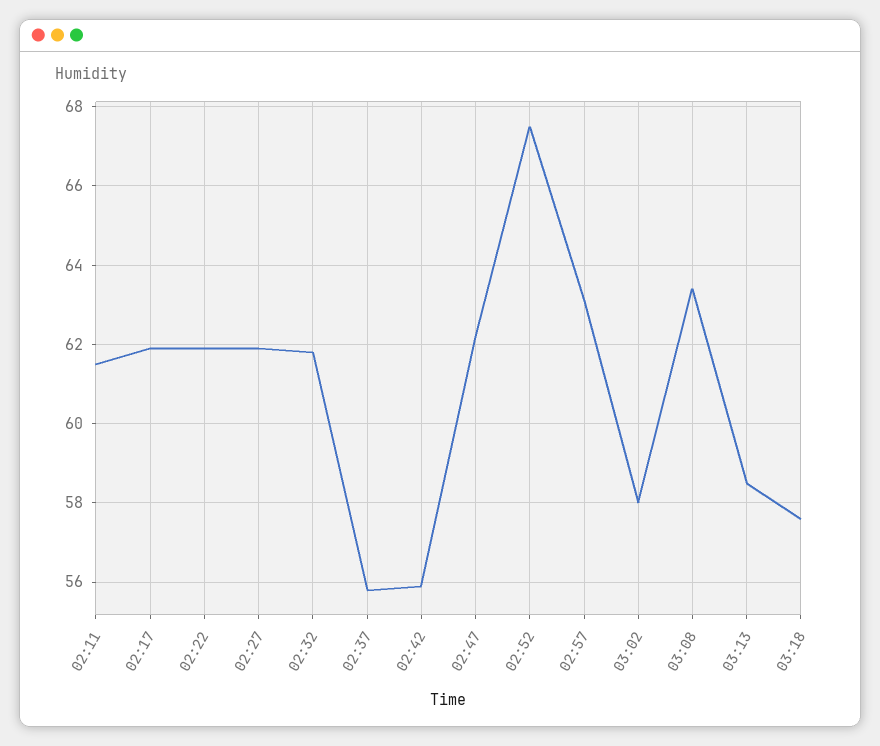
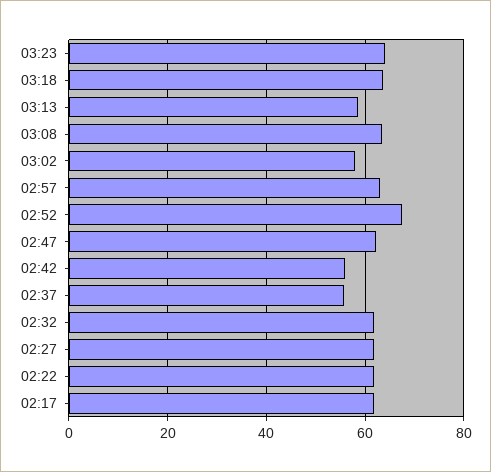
02:11: 61.5 -> none
03:18: 57.5 -> 64
03:23: none -> 64

